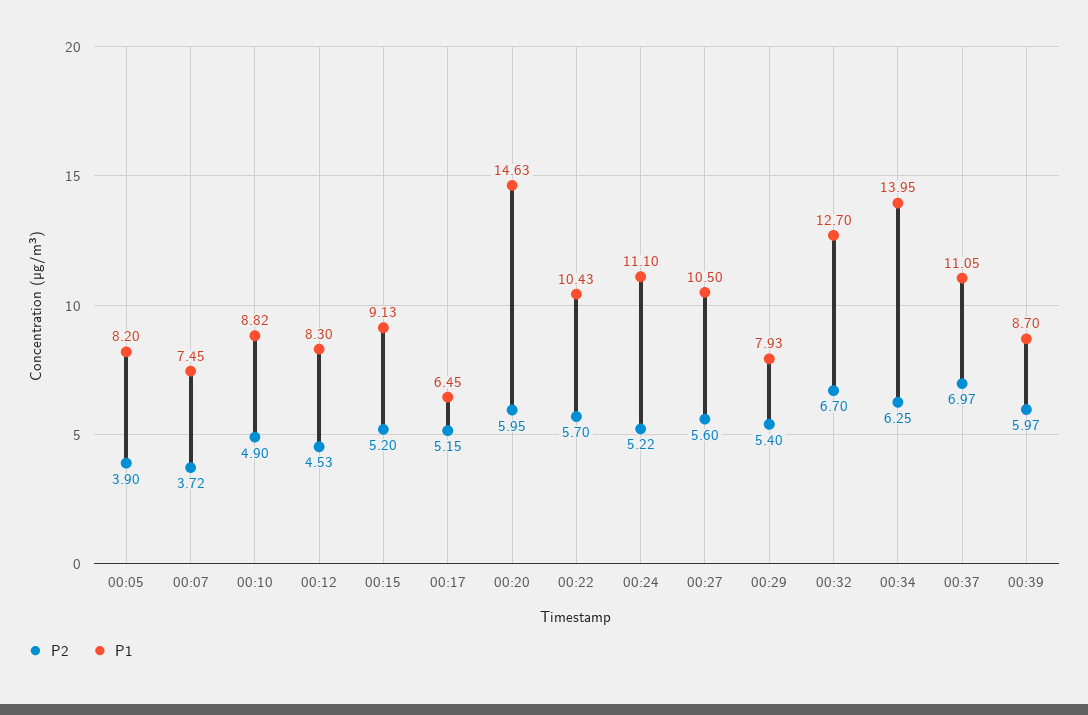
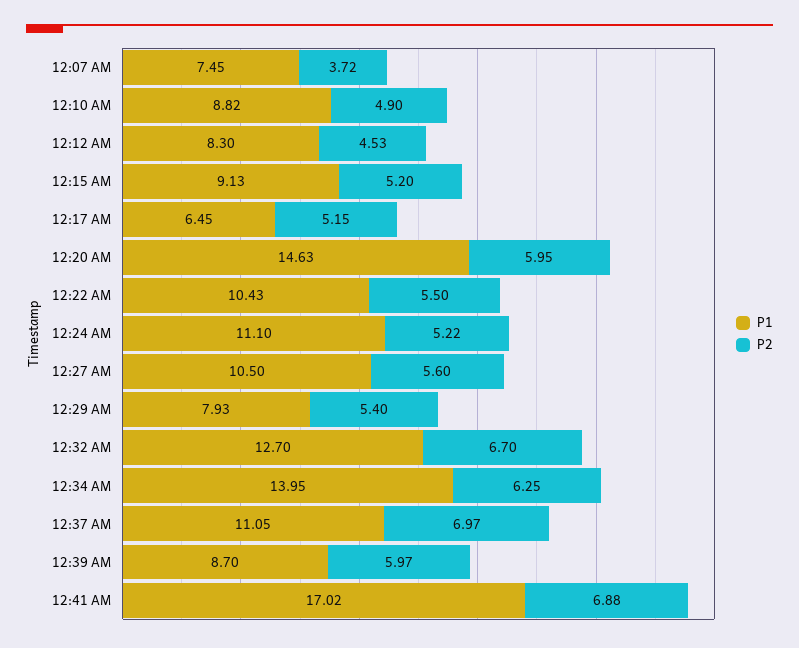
P2, 00:05: 3.9 -> none
P1, 00:05: 8.2 -> none
P2, 00:22: 5.7 -> 5.5
P1, 12:41 AM: none -> 17.02
P2, 12:41 AM: none -> 6.88

